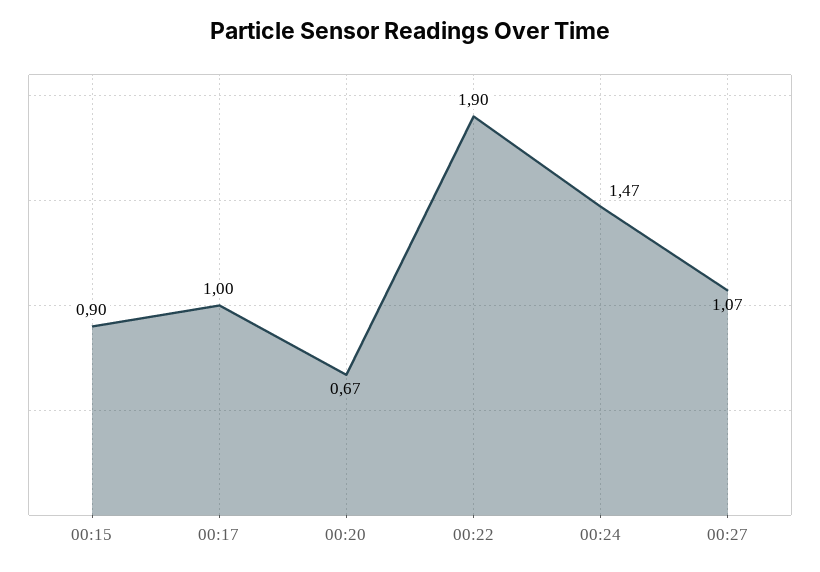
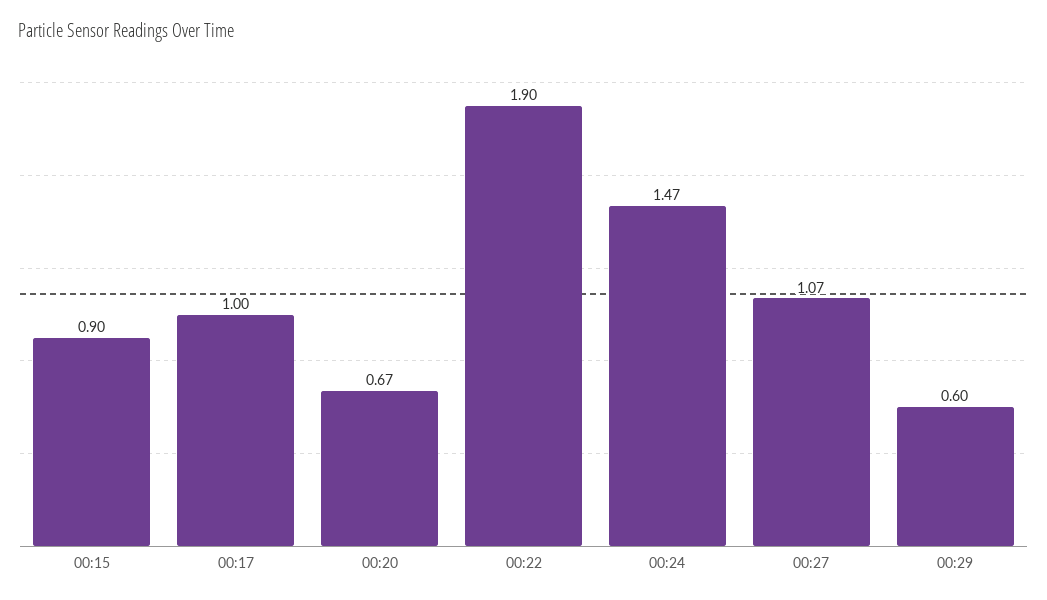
00:29: none -> 0.6

